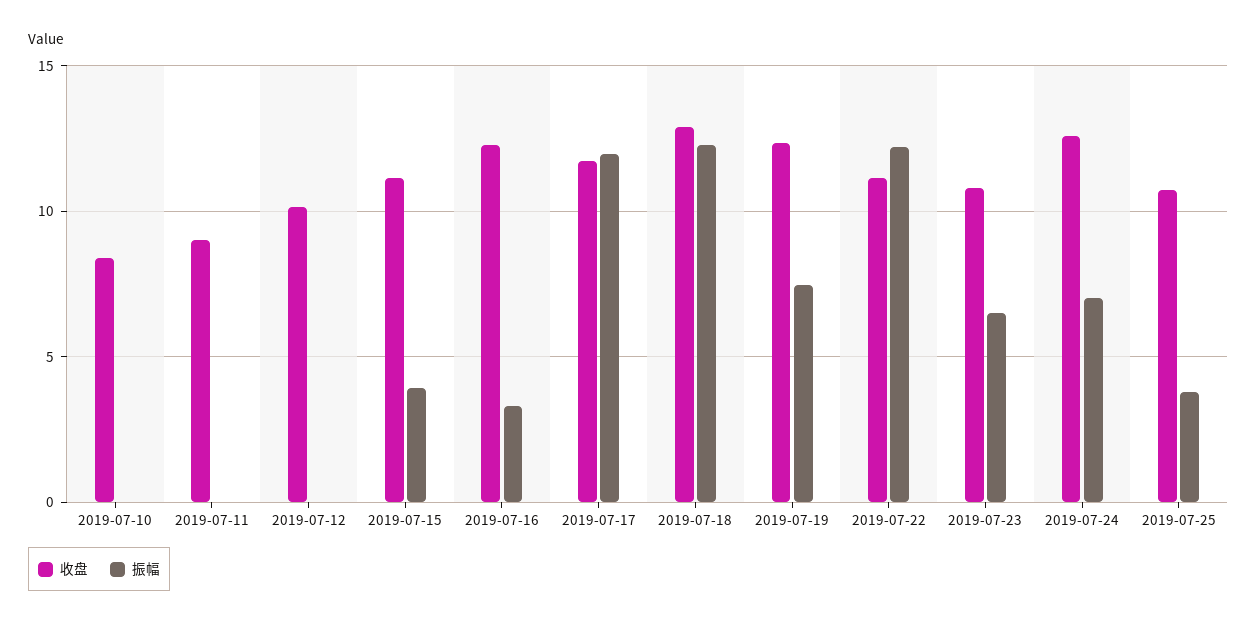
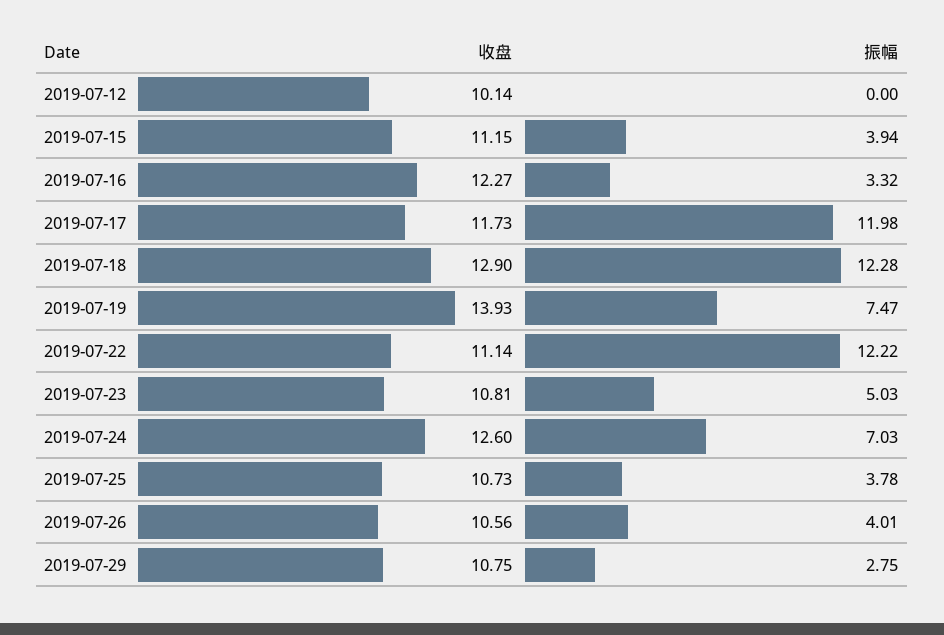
收盘, 2019-07-10: 8.5 -> none
振幅, 2019-07-10: 0 -> none
收盘, 2019-07-11: 9 -> none
振幅, 2019-07-11: 0 -> none
收盘, 2019-07-19: 12.5 -> 13.93
振幅, 2019-07-23: 6.5 -> 5.03
收盘, 2019-07-26: none -> 10.56
振幅, 2019-07-26: none -> 4.01
收盘, 2019-07-29: none -> 10.75
振幅, 2019-07-29: none -> 2.75

